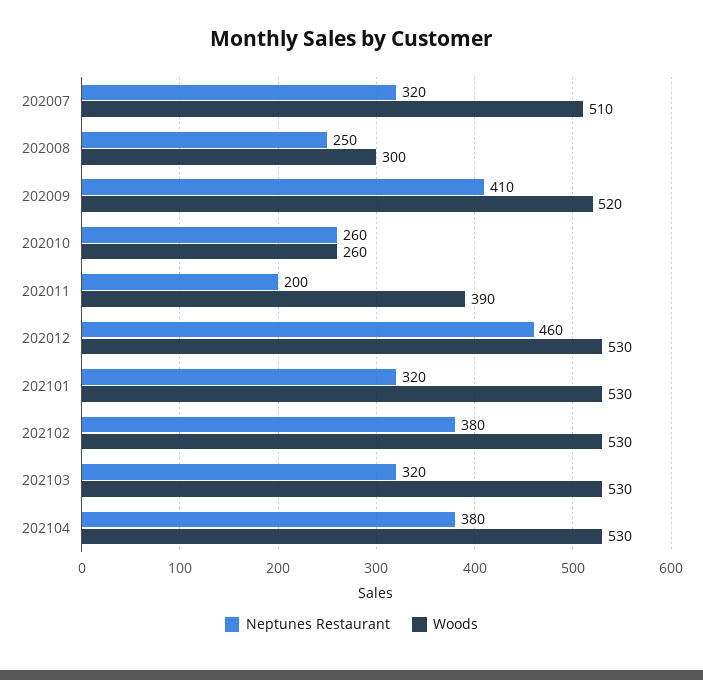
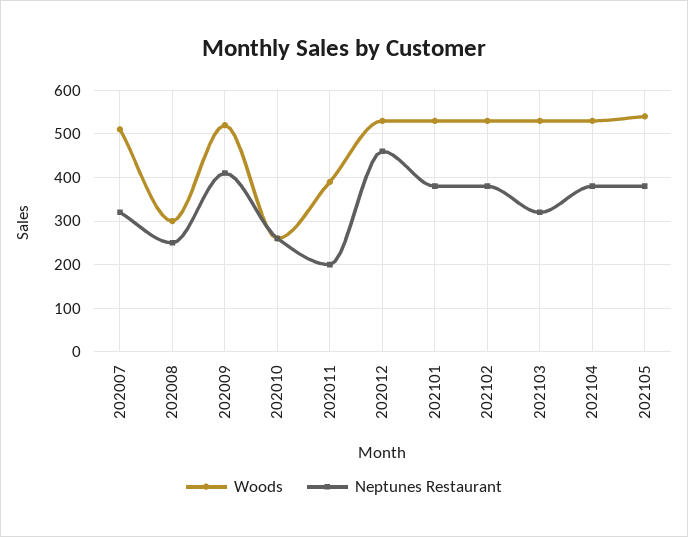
Neptunes Restaurant, 202101: 320 -> 380
Woods, 202105: none -> 540
Neptunes Restaurant, 202105: none -> 380

